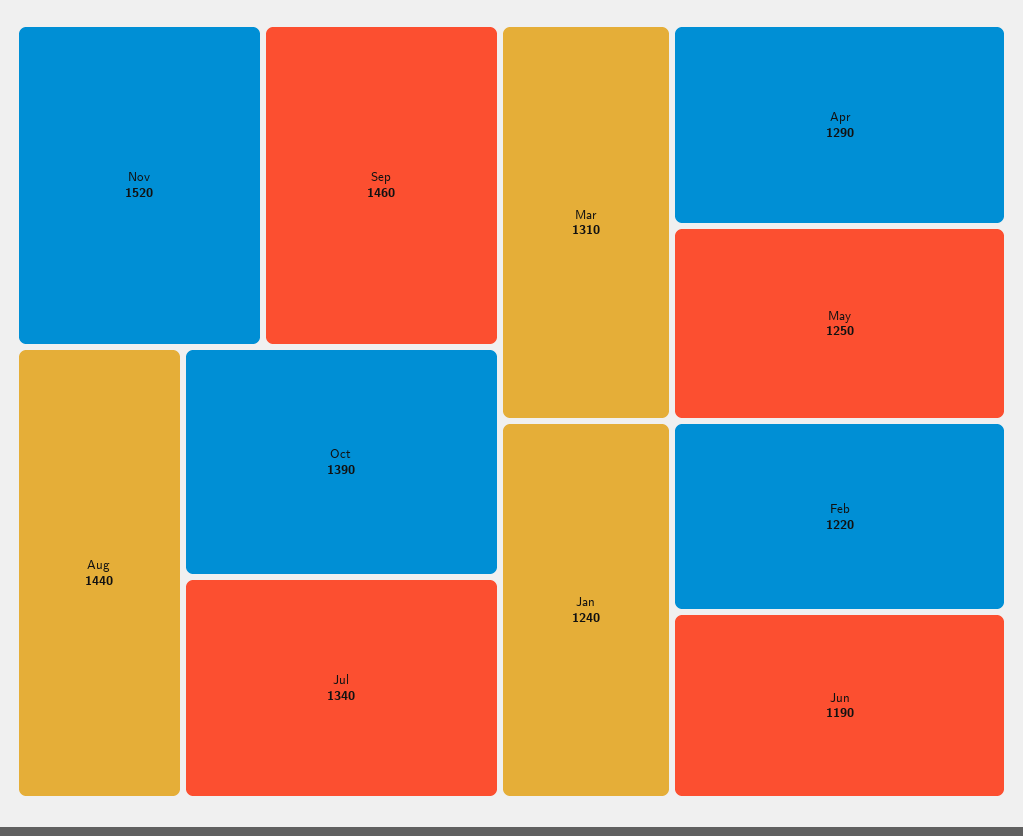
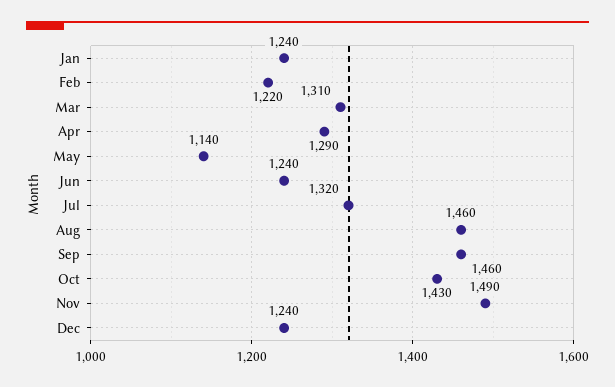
Nov: 1520 -> 1490
Aug: 1440 -> 1460
Oct: 1390 -> 1430
Jul: 1340 -> 1320
May: 1250 -> 1140
Jun: 1190 -> 1240
Dec: none -> 1240

